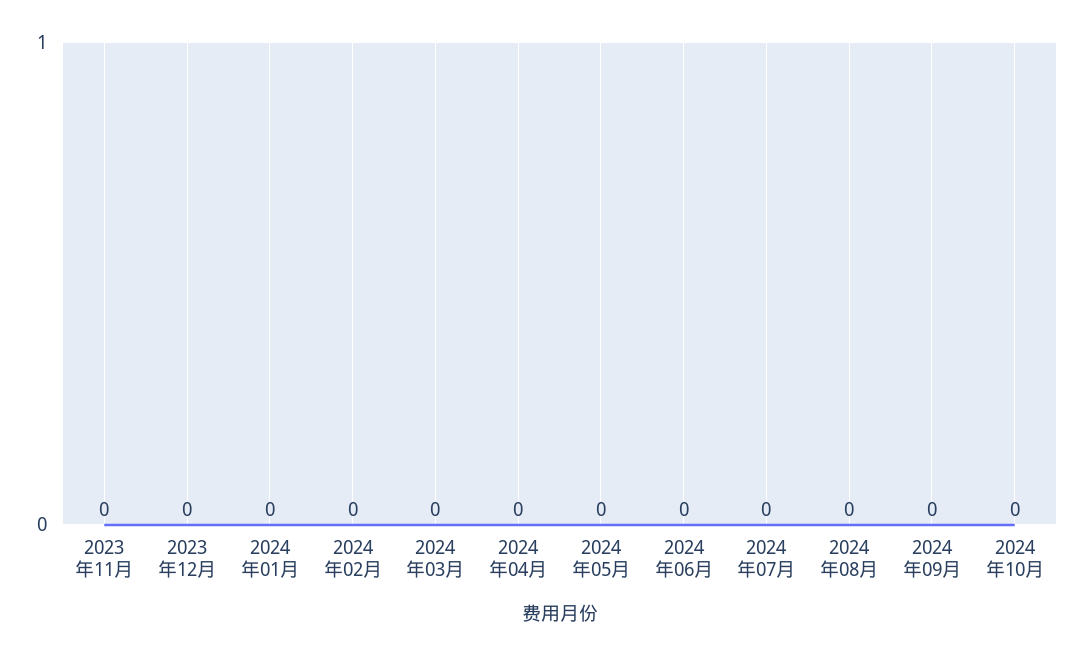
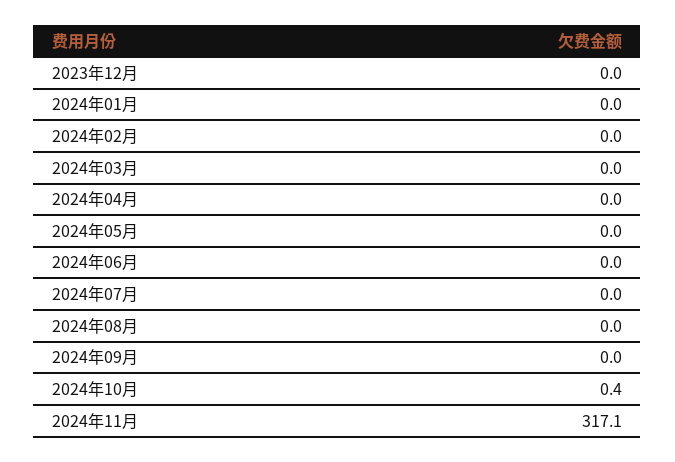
2023年11月: 0 -> none
2024年10月: 0 -> 0.4
2024年11月: none -> 317.1

